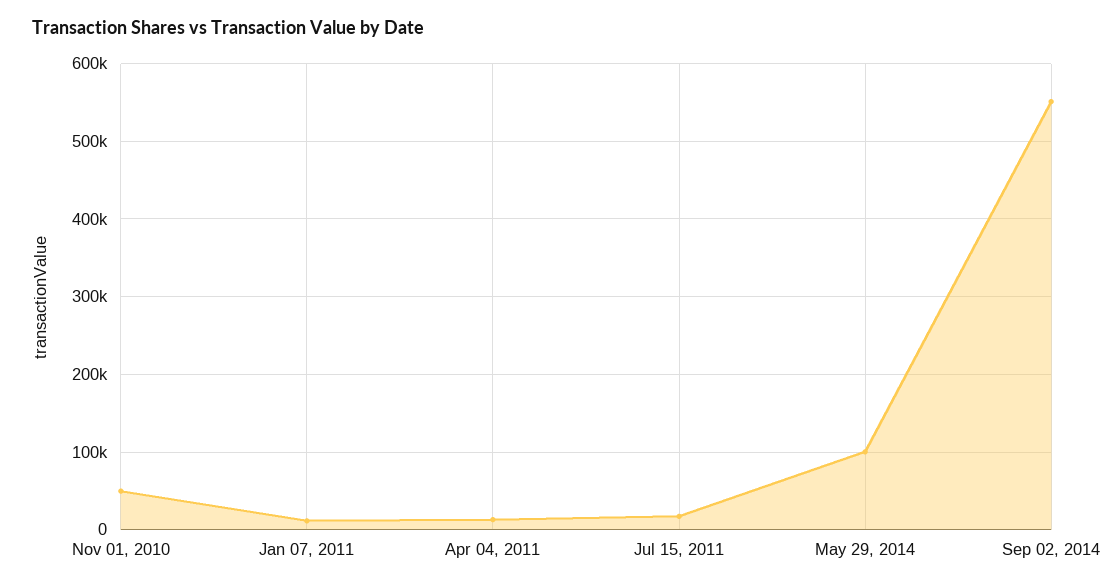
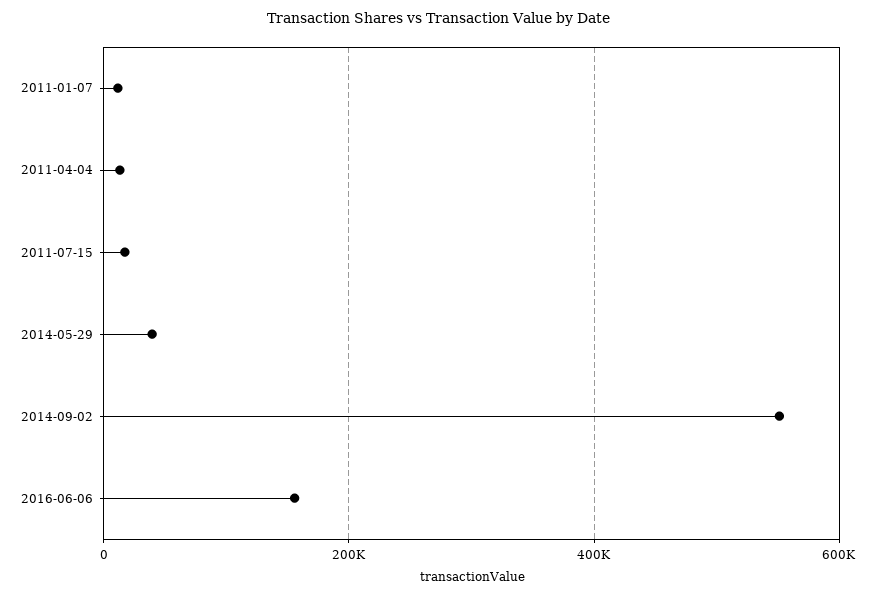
Nov 01, 2010: 50000 -> none
May 29, 2014: 100000 -> 40000
2016-06-06: none -> 160000

